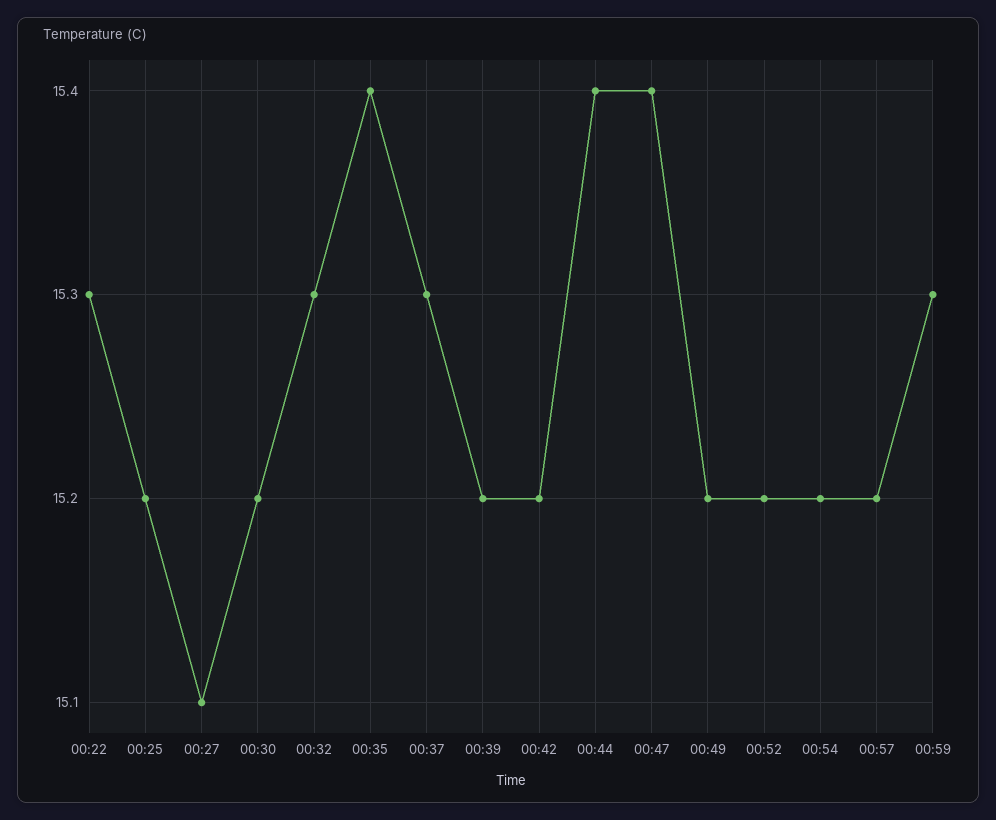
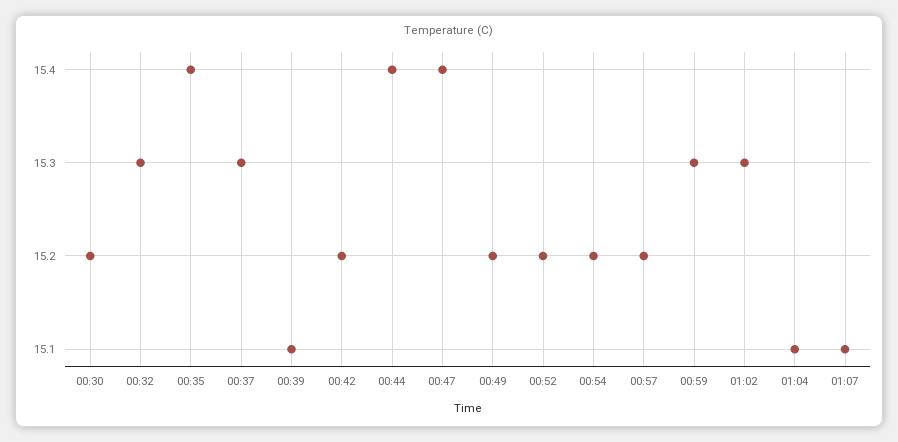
00:22: 15.3 -> none
00:25: 15.2 -> none
00:27: 15.1 -> none
00:39: 15.2 -> 15.1
01:02: none -> 15.3
01:04: none -> 15.1
01:07: none -> 15.1

